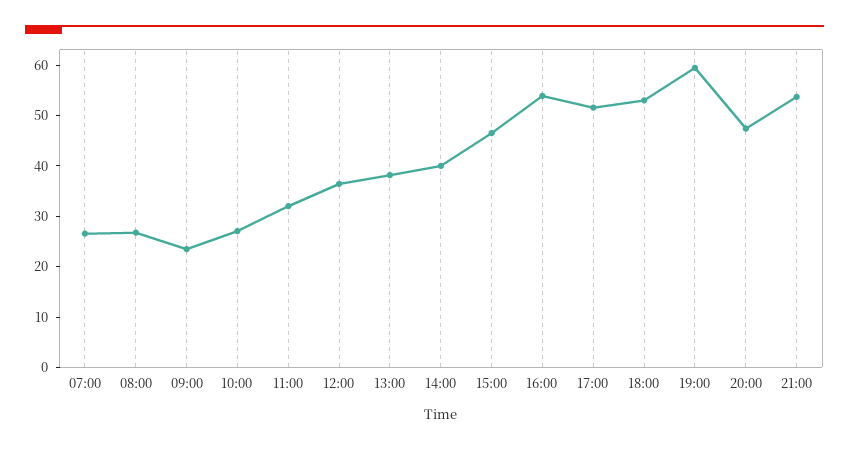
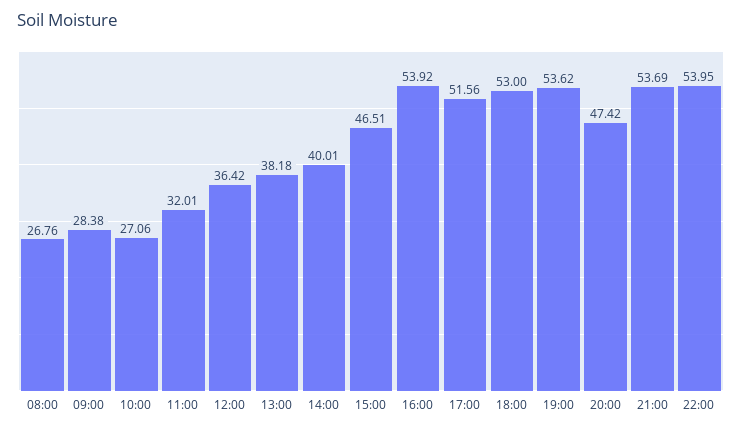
07:00: 26 -> none
09:00: 24 -> 28.38
19:00: 60 -> 53.62
22:00: none -> 53.95

